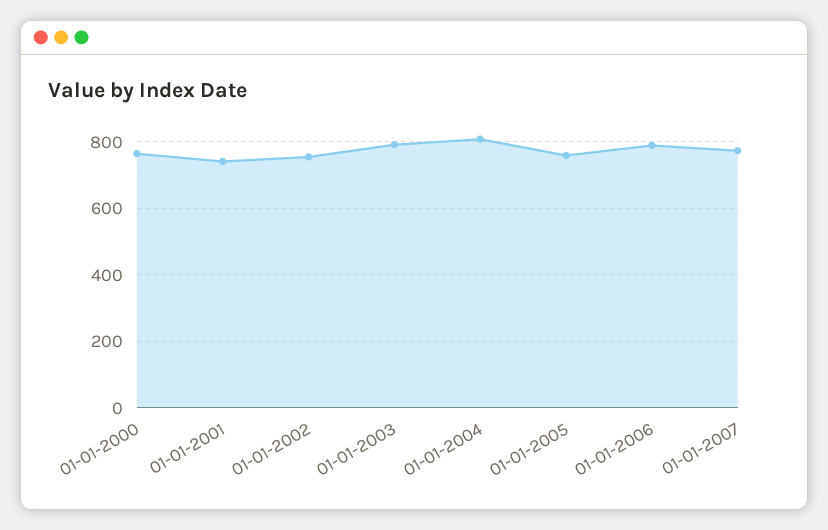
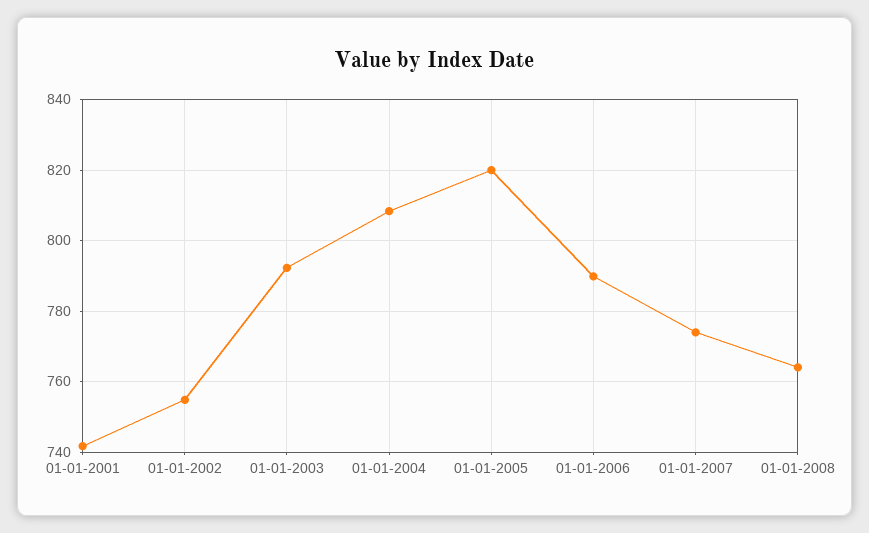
01-01-2000: 760 -> none
01-01-2005: 760 -> 820
01-01-2008: none -> 764

